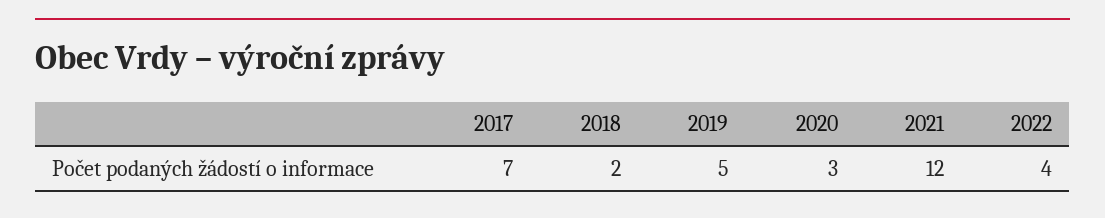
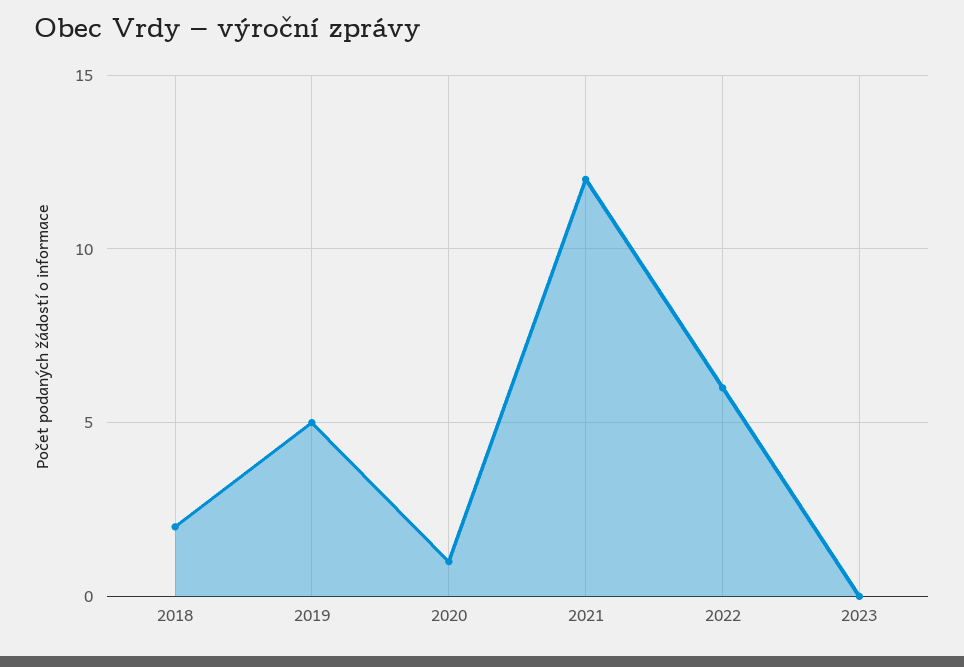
2017: 7 -> none
2020: 3 -> 1
2022: 4 -> 6
2023: none -> 0

